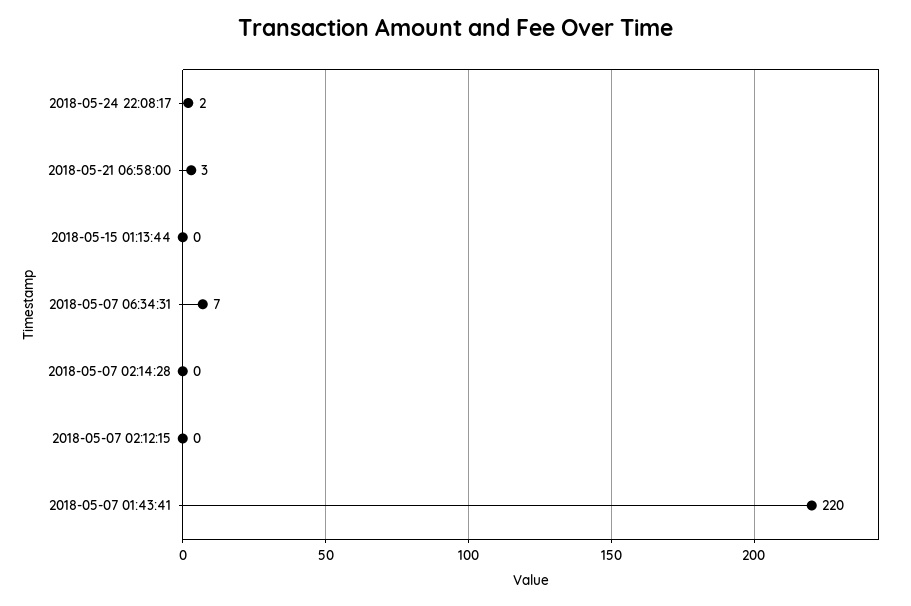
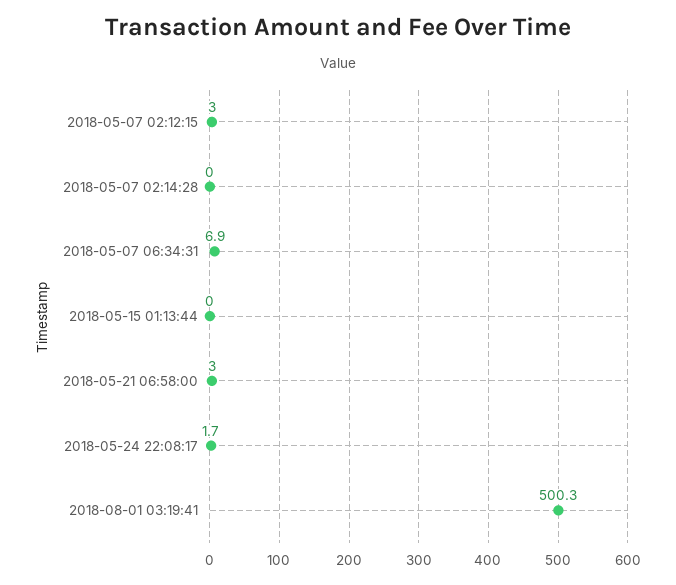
2018-05-07 02:12:15: 0 -> 3
2018-05-07 01:43:41: 220 -> none
2018-08-01 03:19:41: none -> 500.3

